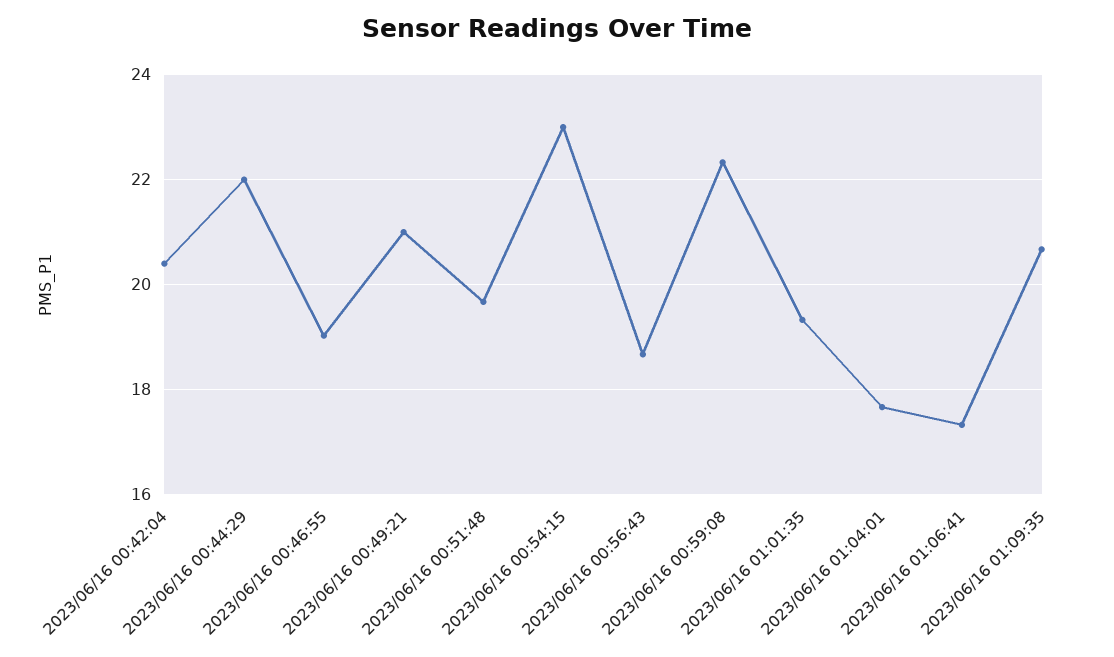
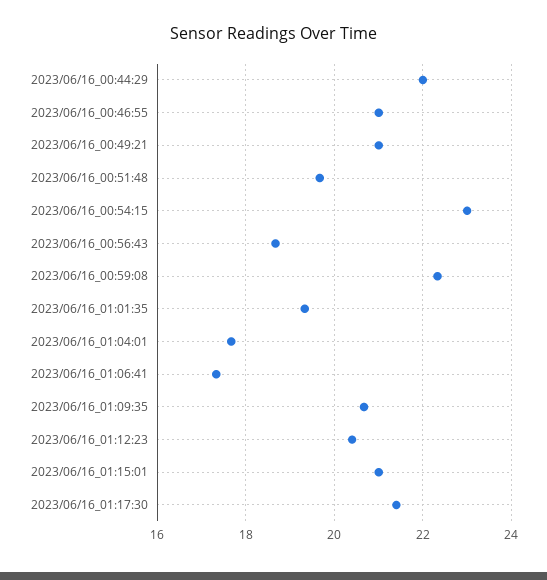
2023/06/16 00:42:04: 20.4 -> none
2023/06/16 00:46:55: 19 -> 21
2023/06/16_01:12:23: none -> 20.4
2023/06/16_01:15:01: none -> 21
2023/06/16_01:17:30: none -> 21.4

